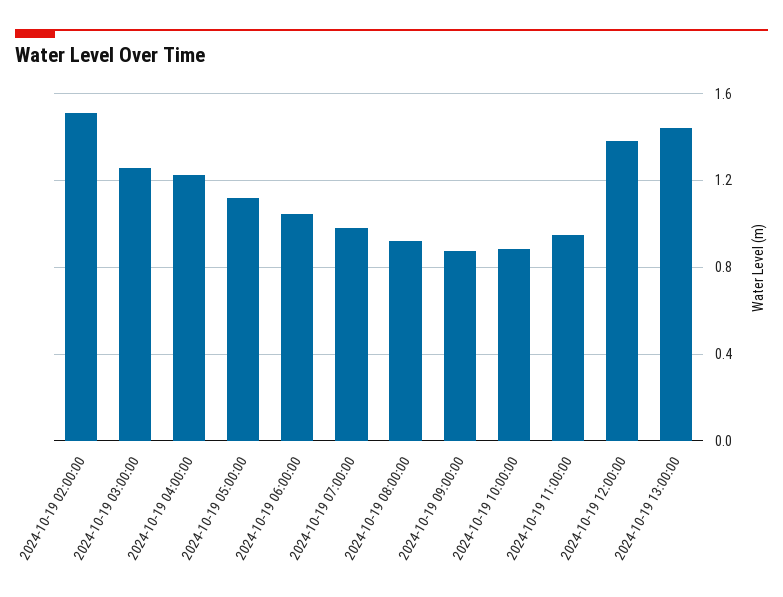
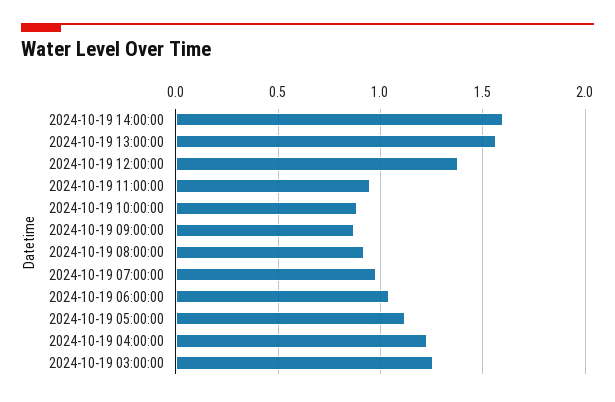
2024-10-19 02:00:00: 1.5 -> none
2024-10-19 13:00:00: 1.45 -> 1.55
2024-10-19 14:00:00: none -> 1.6

